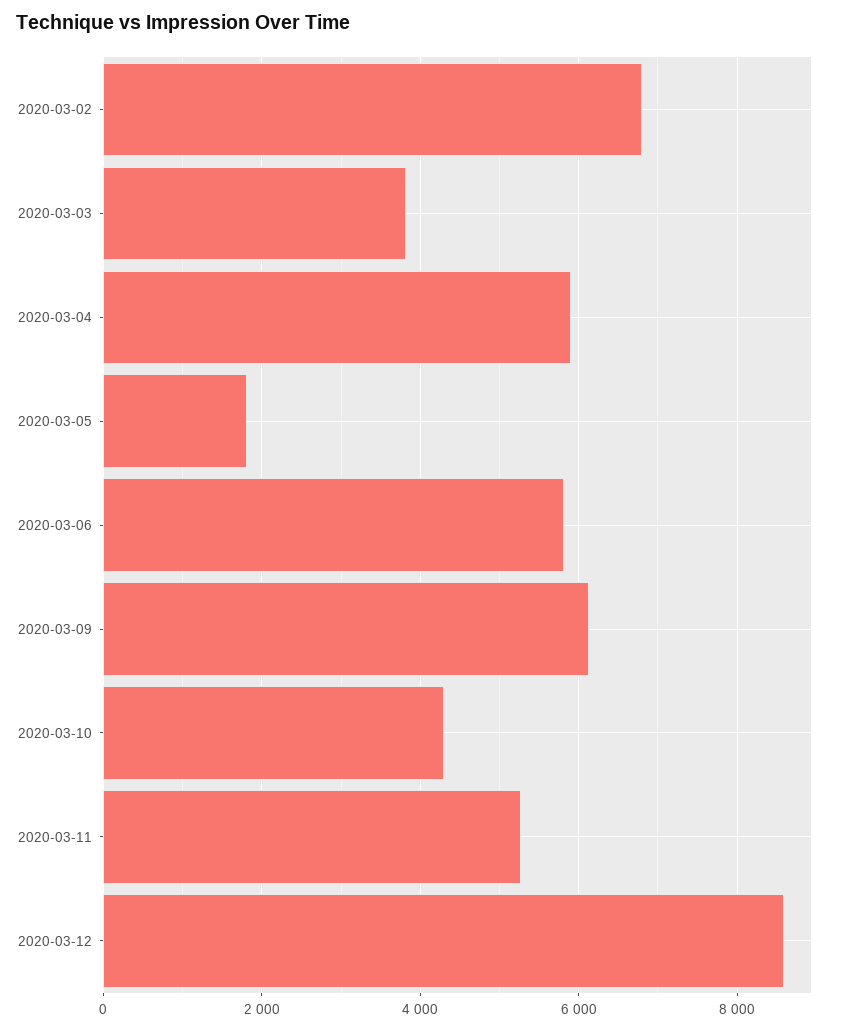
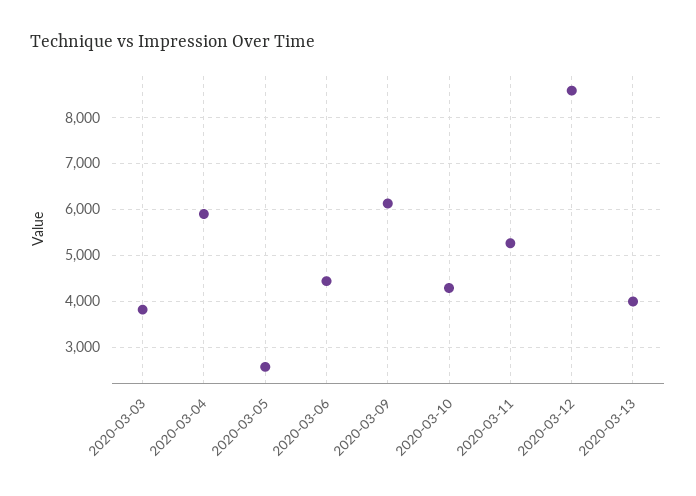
2020-03-02: 6800 -> none
2020-03-05: 1800 -> 2600
2020-03-06: 5800 -> 4400
2020-03-13: none -> 4000

